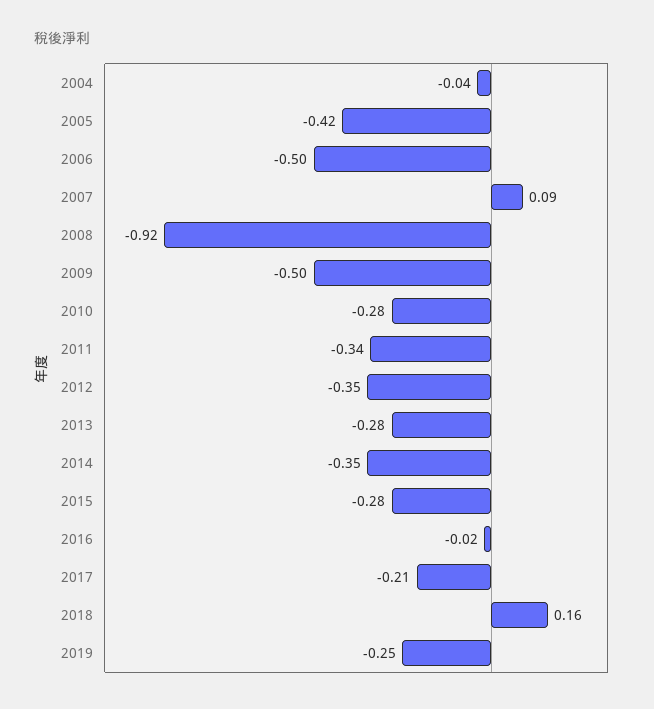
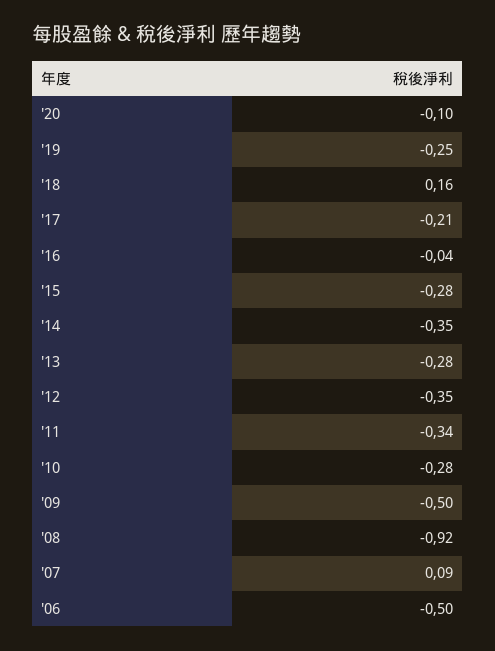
2004: -0.04 -> none
2005: -0.42 -> none
2016: -0.02 -> -0.04
'20: none -> -0.1

